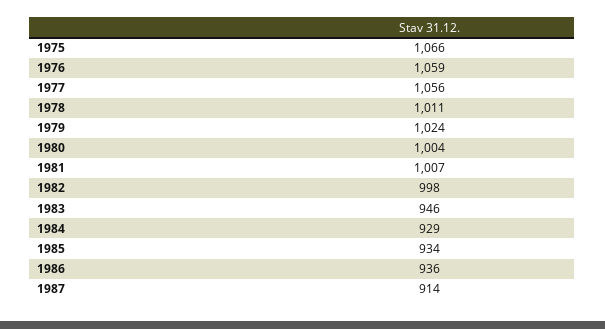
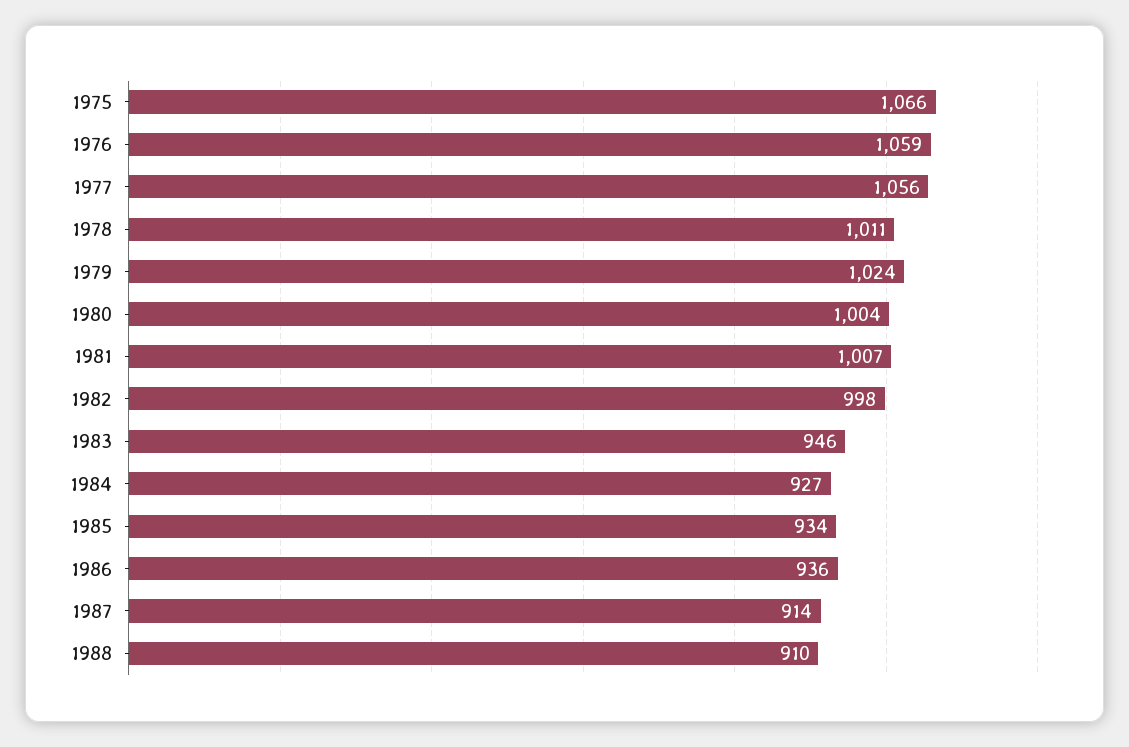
1984: 929 -> 927
1988: none -> 910

